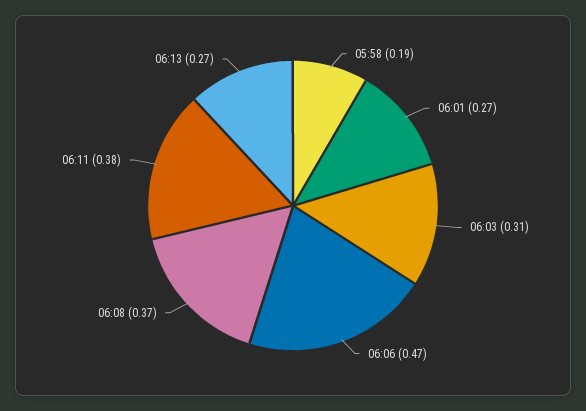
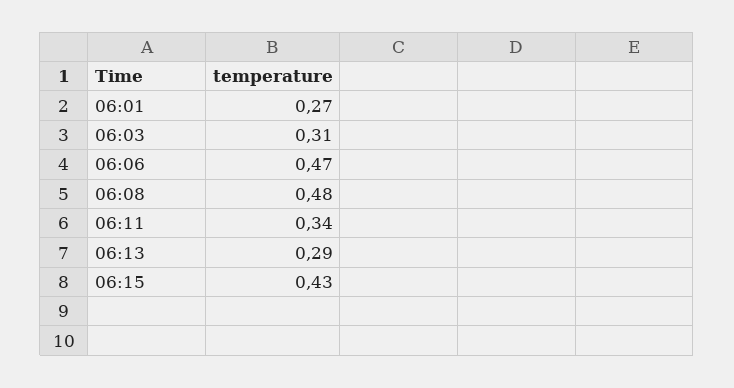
05:58: 0.19 -> none
06:08: 0.37 -> 0.48
06:11: 0.38 -> 0.34
06:13: 0.27 -> 0.29
06:15: none -> 0.43

